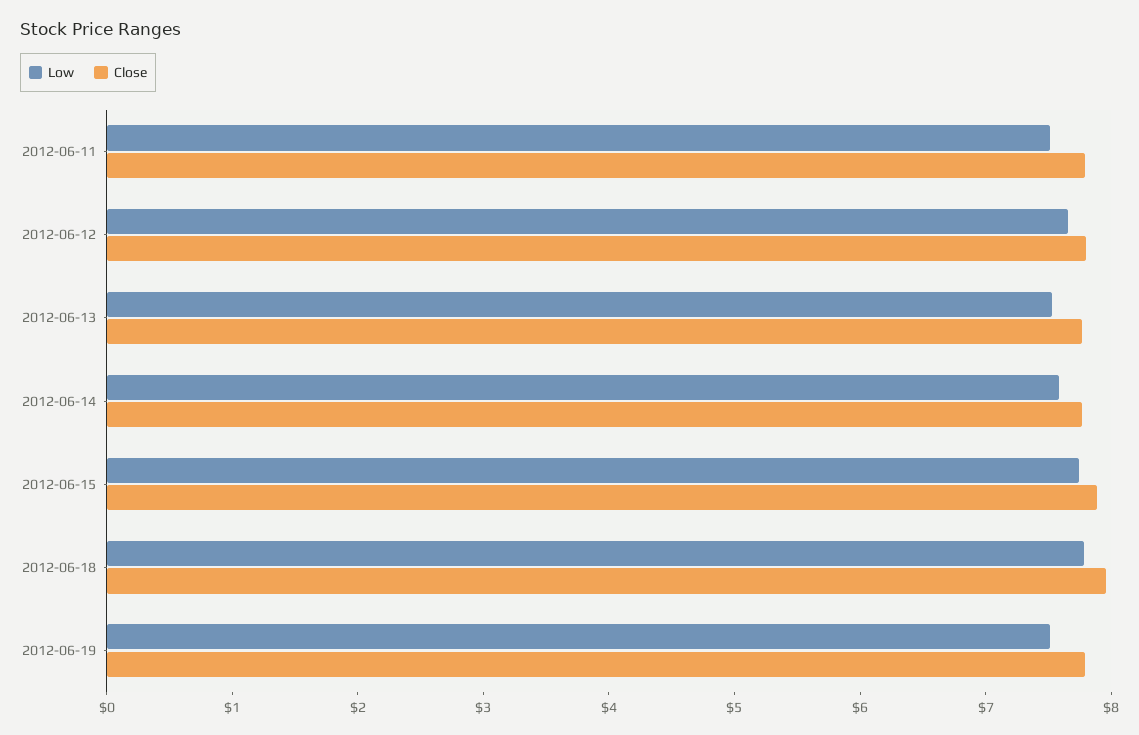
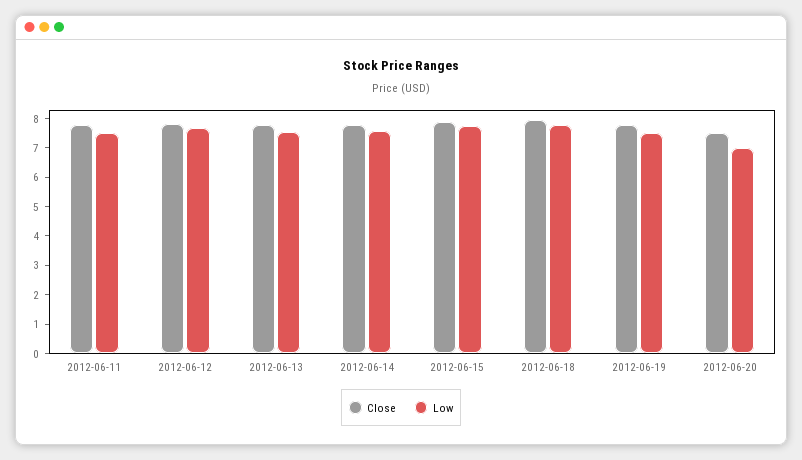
Close, 2012-06-20: none -> 7.5
Low, 2012-06-20: none -> 7

